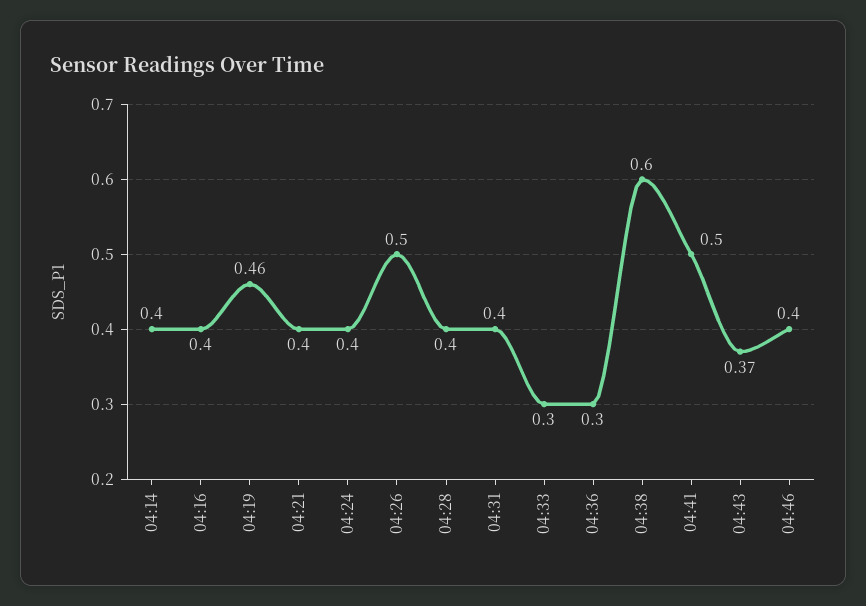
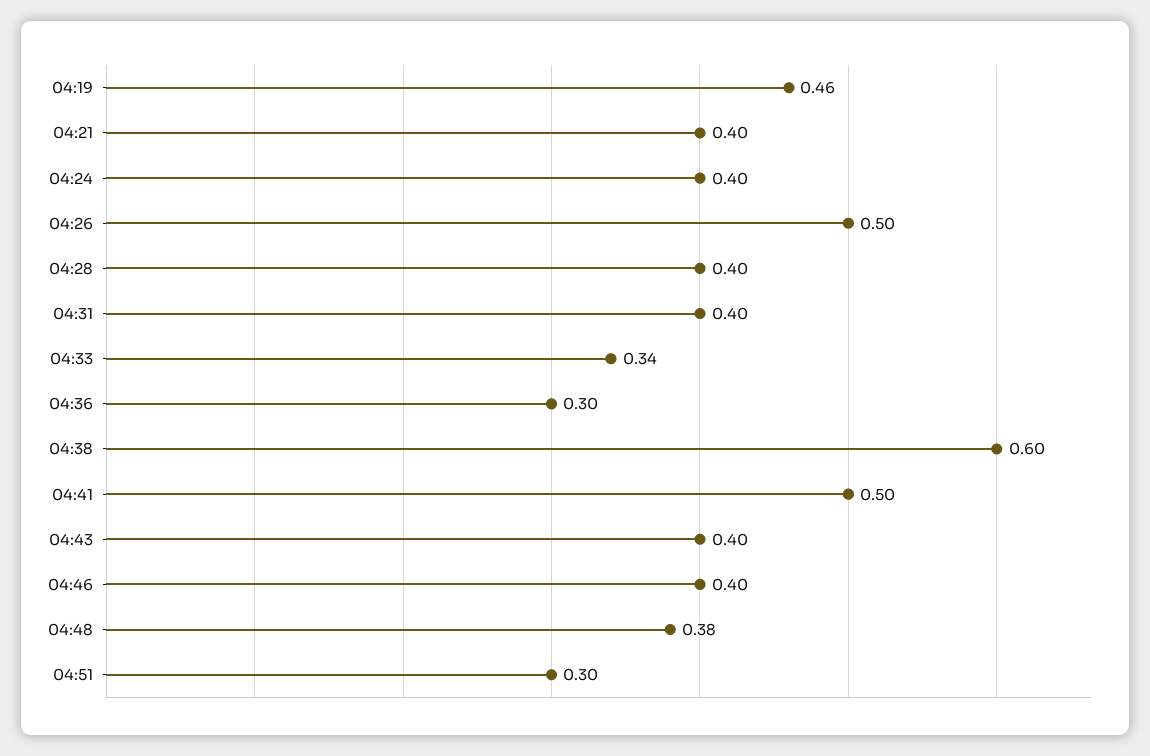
04:14: 0.4 -> none
04:16: 0.4 -> none
04:33: 0.3 -> 0.34
04:43: 0.37 -> 0.4
04:48: none -> 0.38
04:51: none -> 0.3

